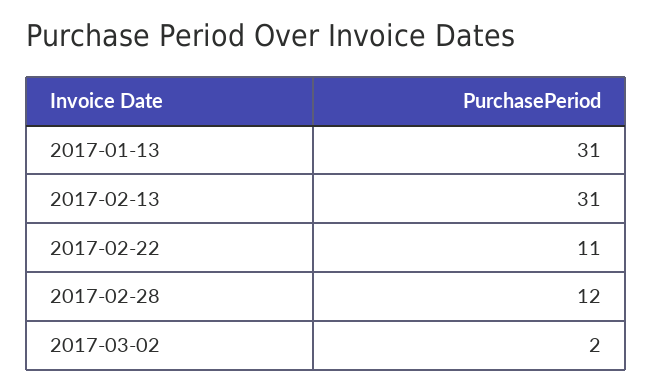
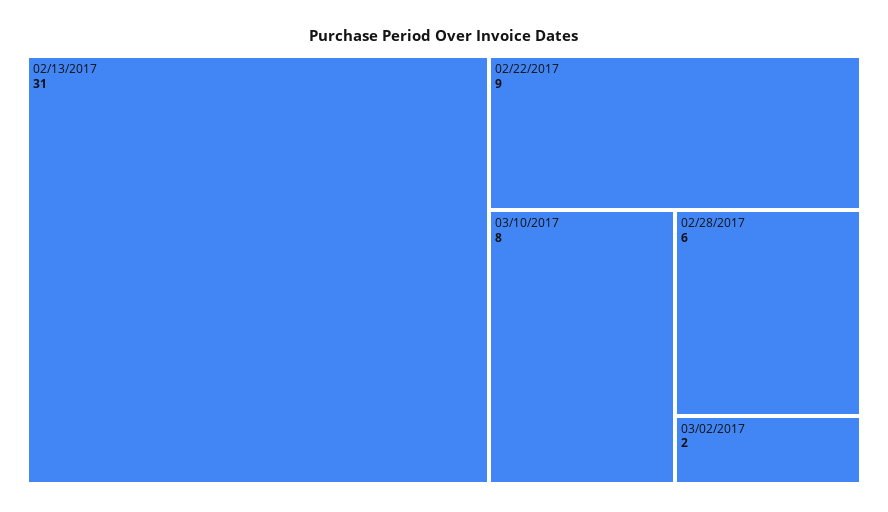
2017-01-13: 31 -> none
2017-02-22: 11 -> 9
2017-02-28: 12 -> 6
03/10/2017: none -> 8

